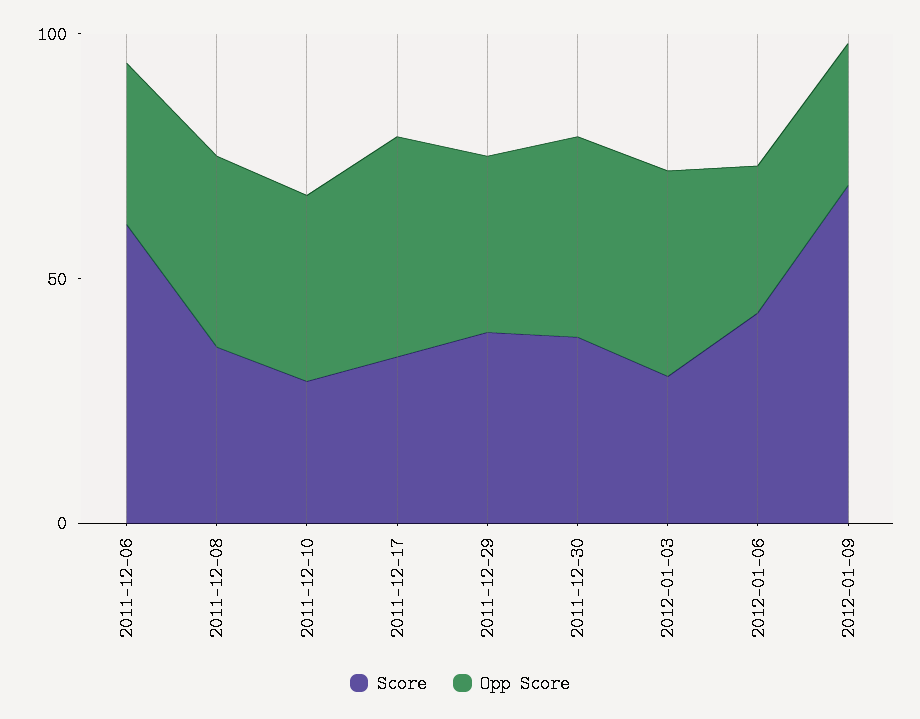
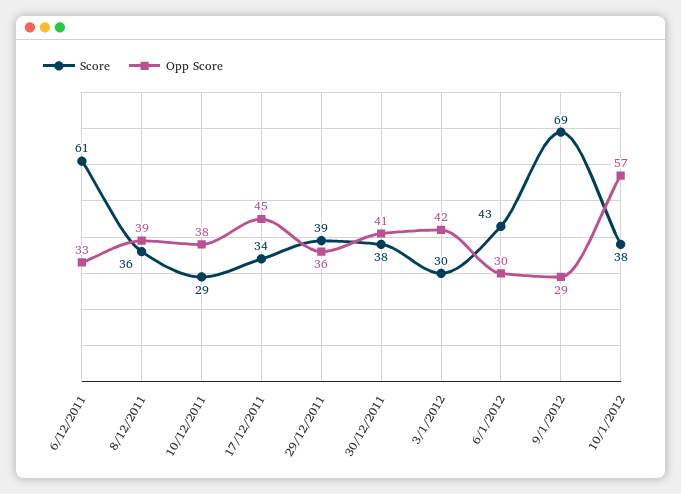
Score, 10/1/2012: none -> 38
Opp Score, 10/1/2012: none -> 57

